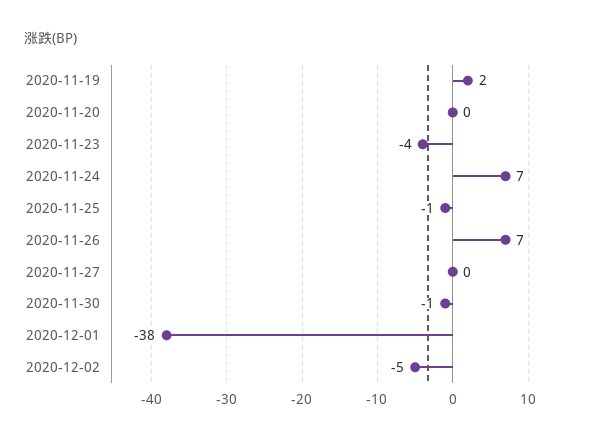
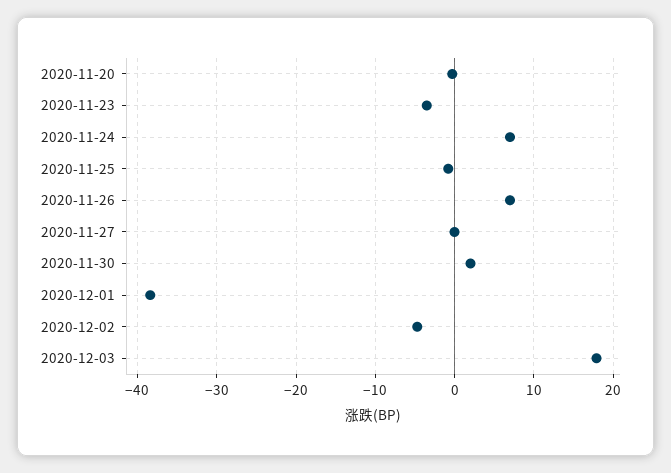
2020-11-19: 2 -> none
2020-11-30: -1 -> 2
2020-12-03: none -> 18

